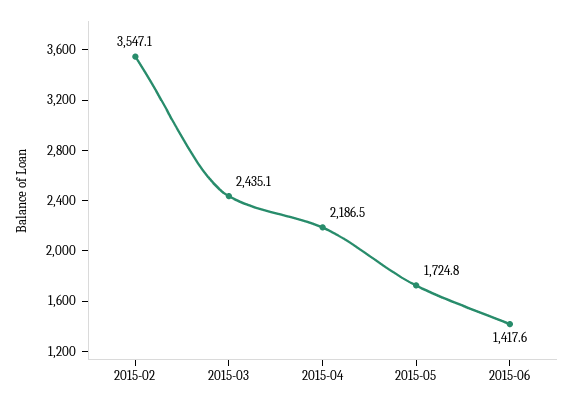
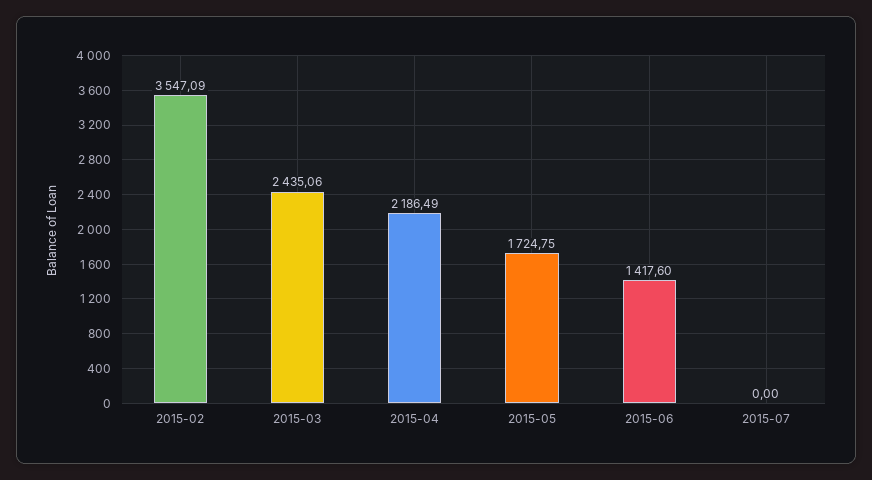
2015-07: none -> 0

